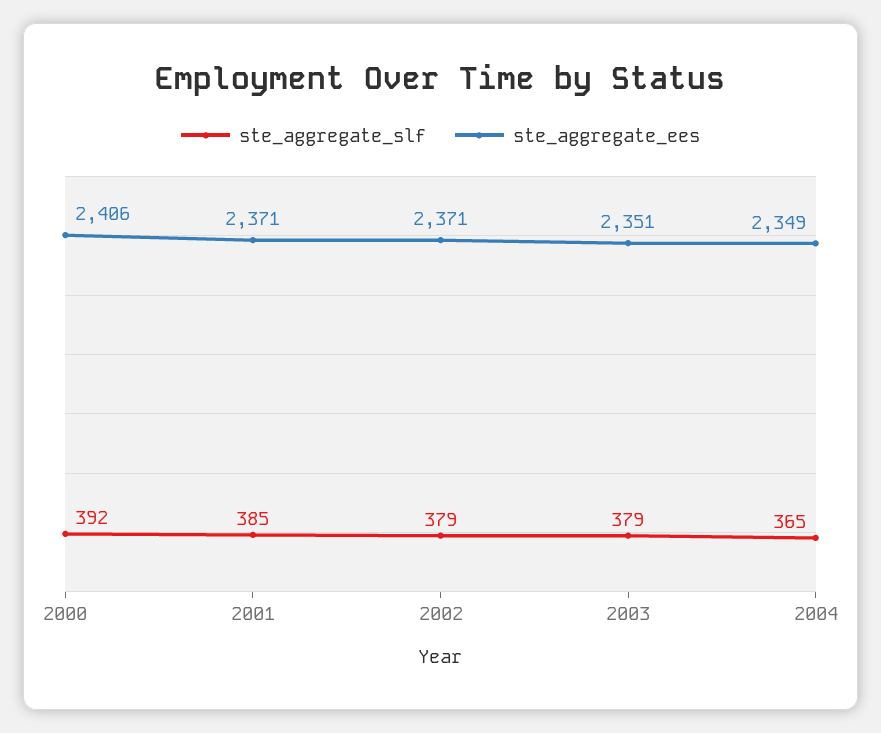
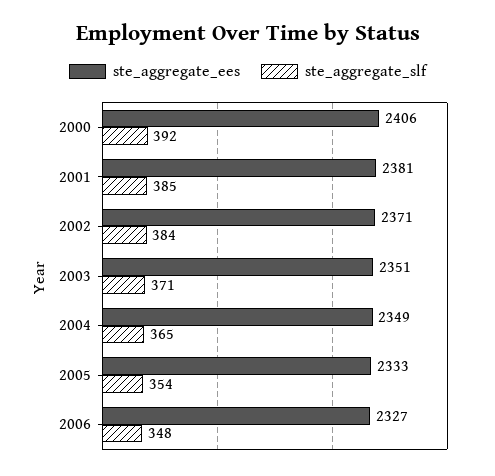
ste_aggregate_ees, 2001: 2371 -> 2381
ste_aggregate_slf, 2002: 379 -> 384
ste_aggregate_slf, 2003: 379 -> 371
ste_aggregate_ees, 2005: none -> 2333
ste_aggregate_slf, 2005: none -> 354
ste_aggregate_ees, 2006: none -> 2327
ste_aggregate_slf, 2006: none -> 348

